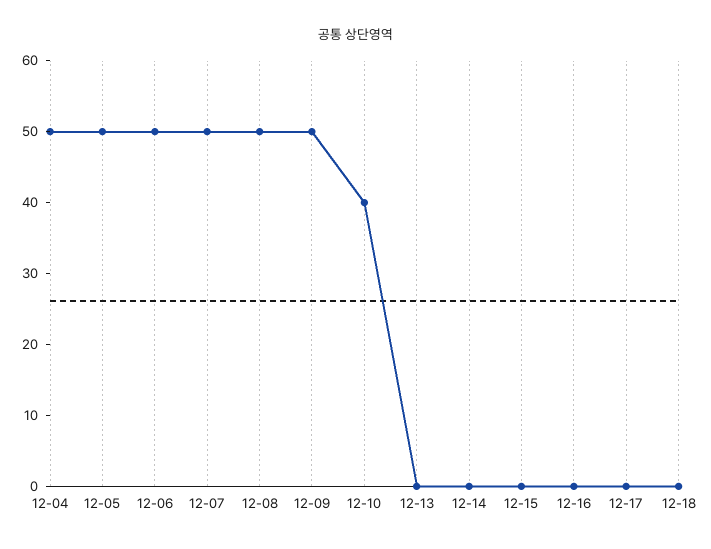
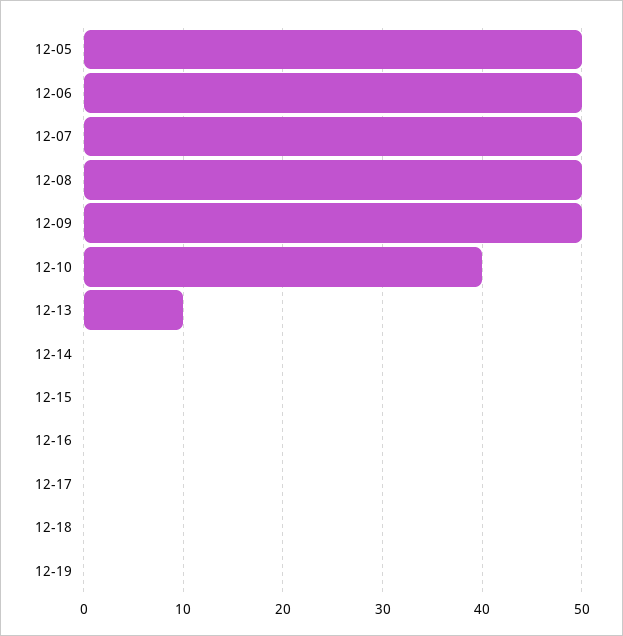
12-04: 50 -> none
12-13: 0 -> 10
12-19: none -> 0

